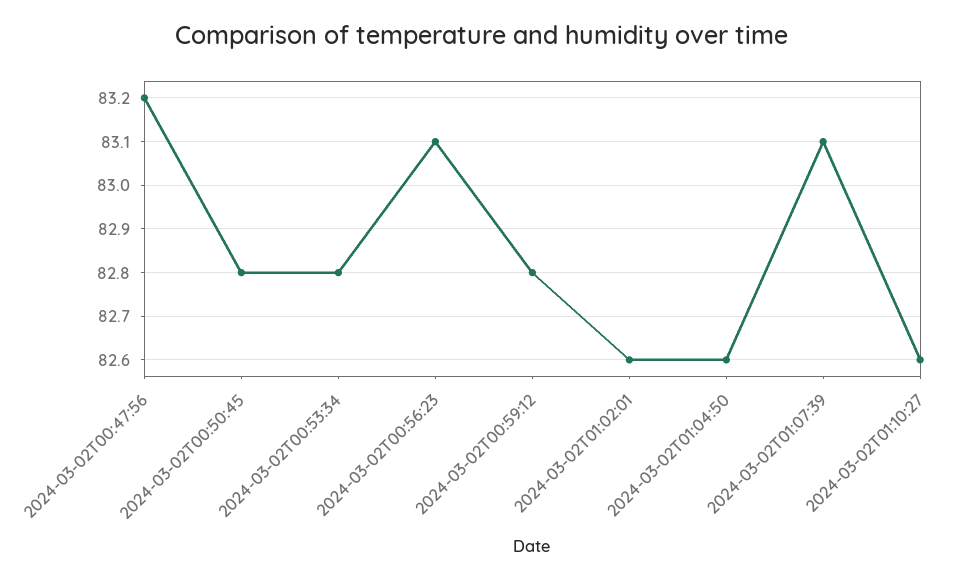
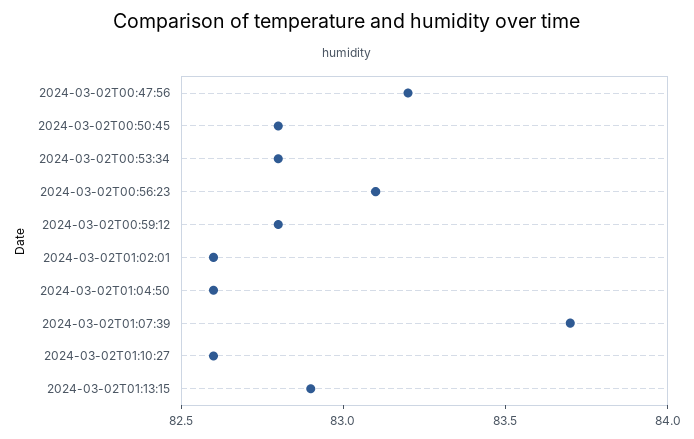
2024-03-02T01:07:39: 83.1 -> 83.7
2024-03-02T01:13:15: none -> 82.9

